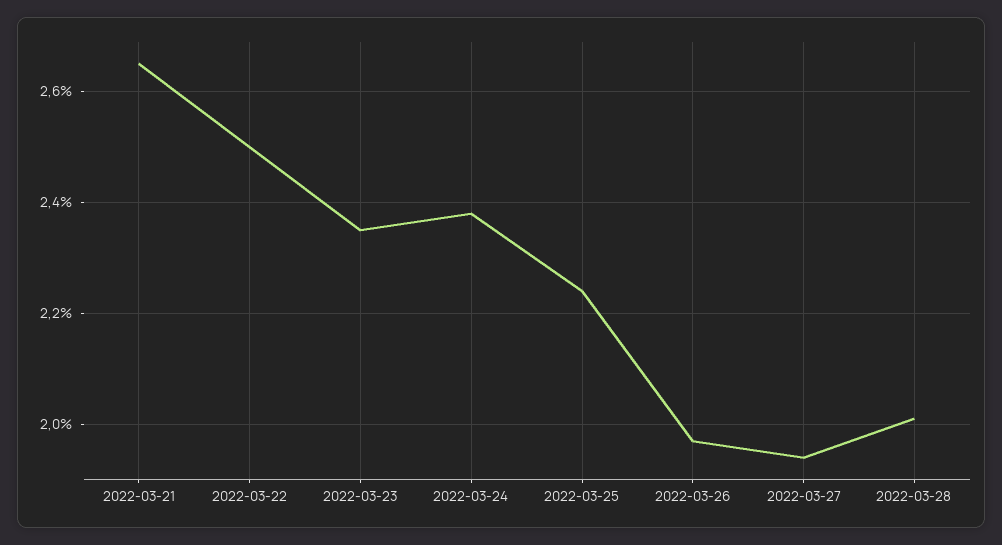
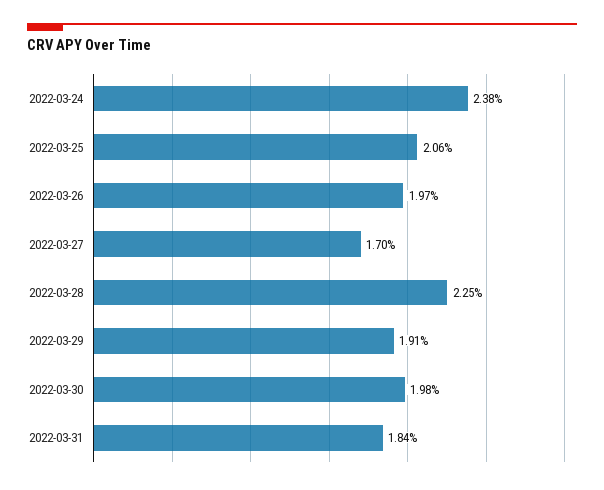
2022-03-21: 2.65 -> none
2022-03-22: 2.5 -> none
2022-03-23: 2.35 -> none
2022-03-25: 2.25 -> 2.06
2022-03-27: 1.95 -> 1.7
2022-03-28: 2 -> 2.25
2022-03-29: none -> 1.91
2022-03-30: none -> 1.98
2022-03-31: none -> 1.84

